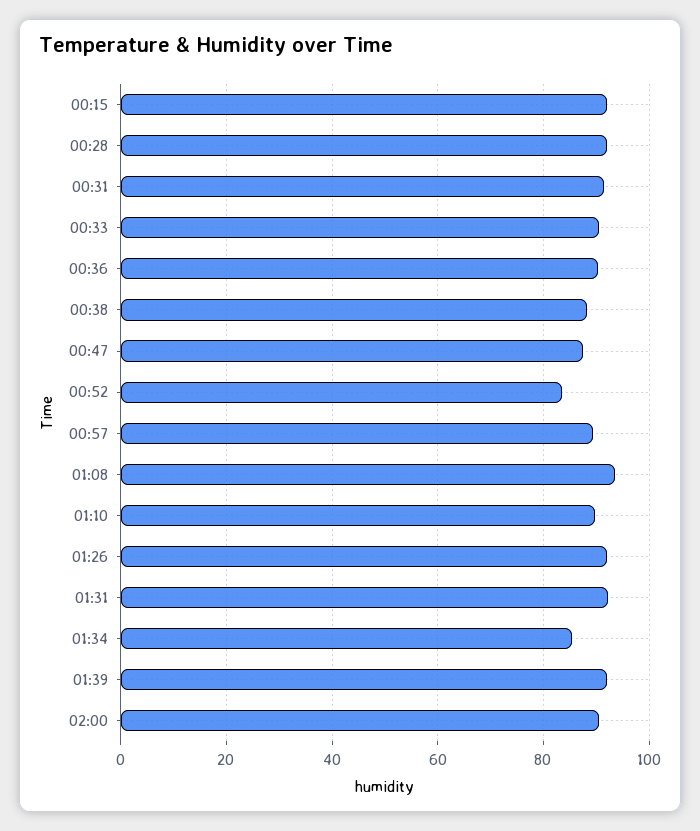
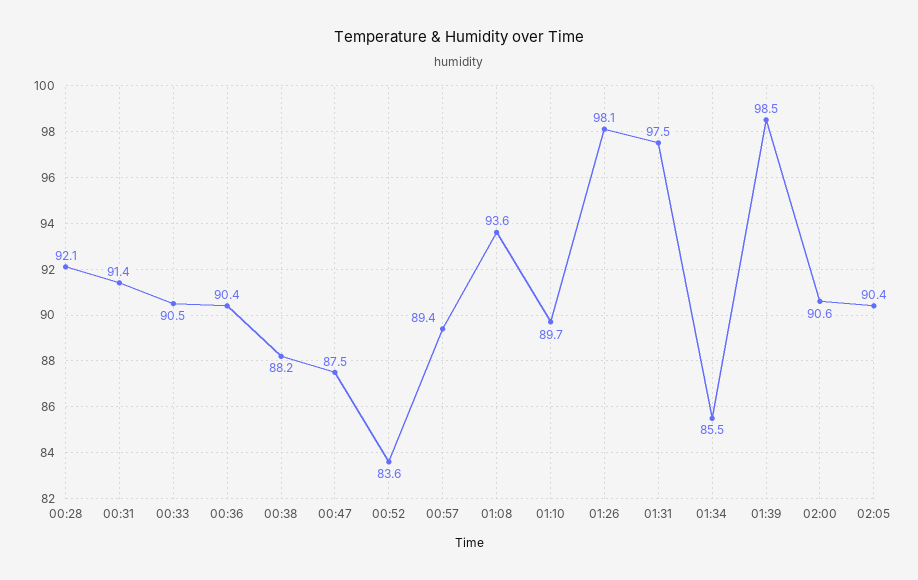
00:15: 92 -> none
01:26: 92 -> 98.1
01:31: 92 -> 97.5
01:39: 92 -> 98.5
02:05: none -> 90.4

